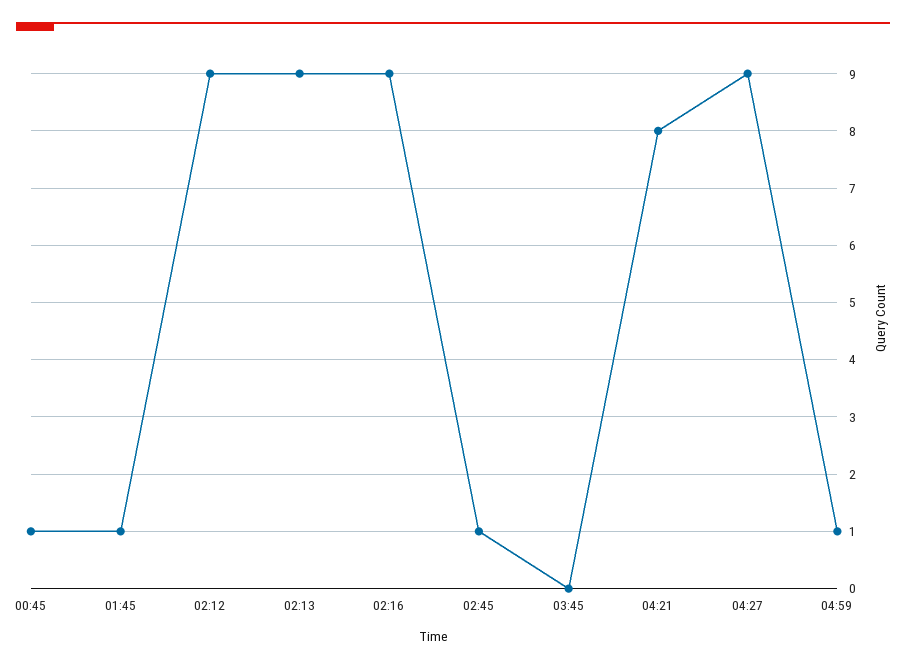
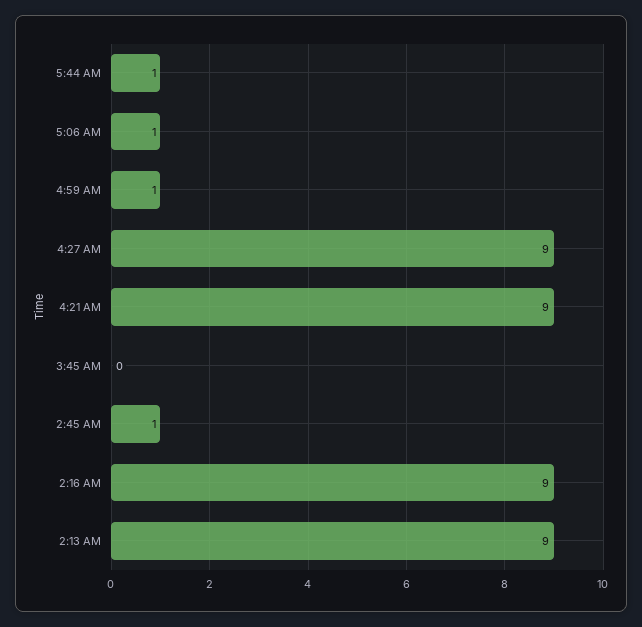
00:45: 1 -> none
01:45: 1 -> none
02:12: 9 -> none
04:21: 8 -> 9
5:44 AM: none -> 1
5:06 AM: none -> 1

